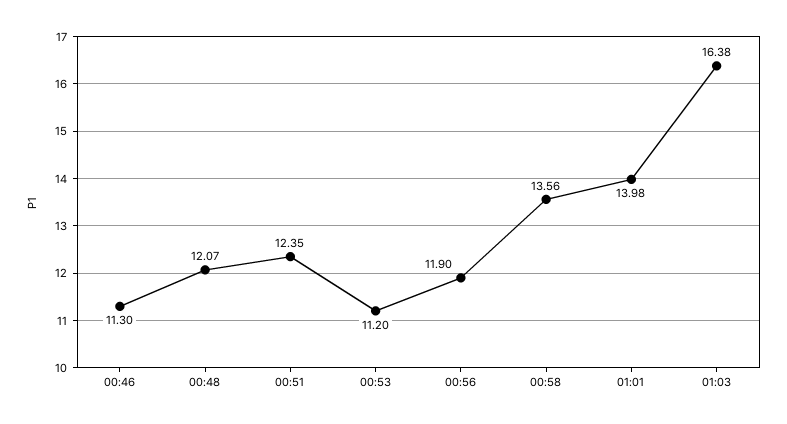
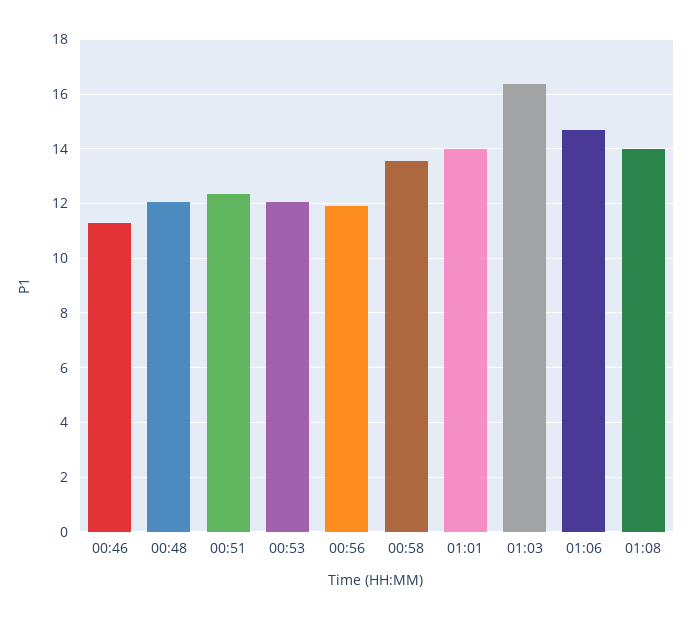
00:53: 11.2 -> 12
01:06: none -> 14.75
01:08: none -> 14

